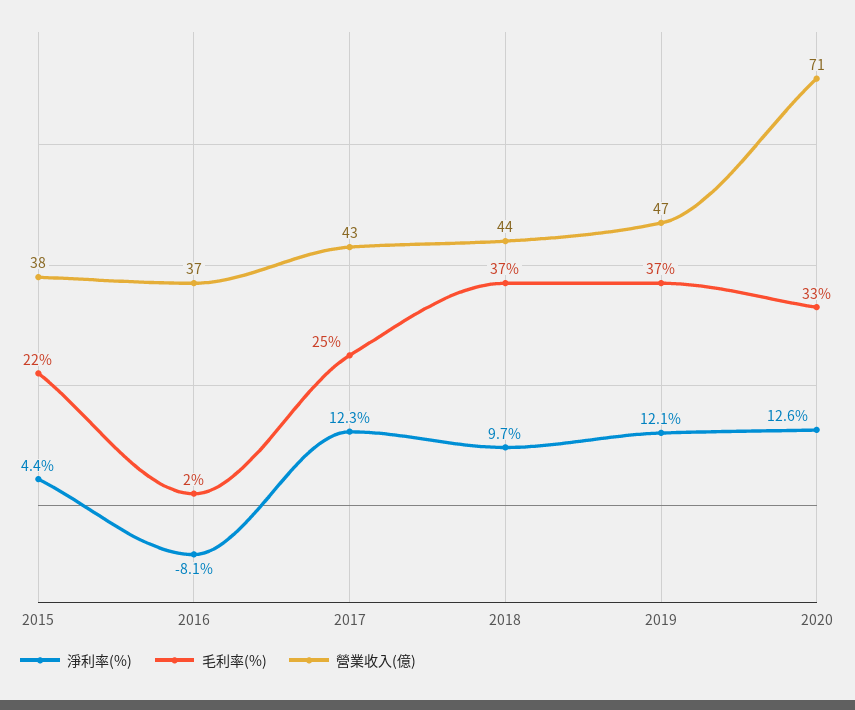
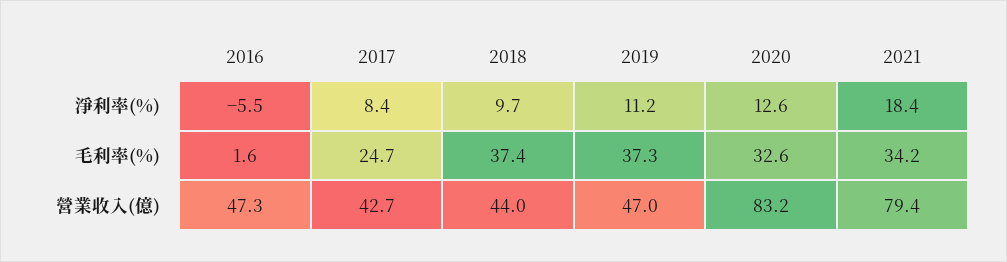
淨利率(%), 2015: 4.4 -> none
毛利率(%), 2015: 22 -> none
營業收入(億), 2015: 38 -> none
淨利率(%), 2016: -8.1 -> -5.5
營業收入(億), 2016: 37 -> 47.3
淨利率(%), 2017: 12.3 -> 8.4
淨利率(%), 2019: 12.1 -> 11.2
營業收入(億), 2020: 71 -> 83.2
淨利率(%), 2021: none -> 18.4
毛利率(%), 2021: none -> 34.2
營業收入(億), 2021: none -> 79.4

